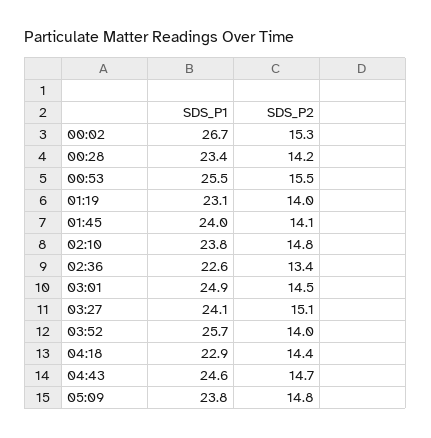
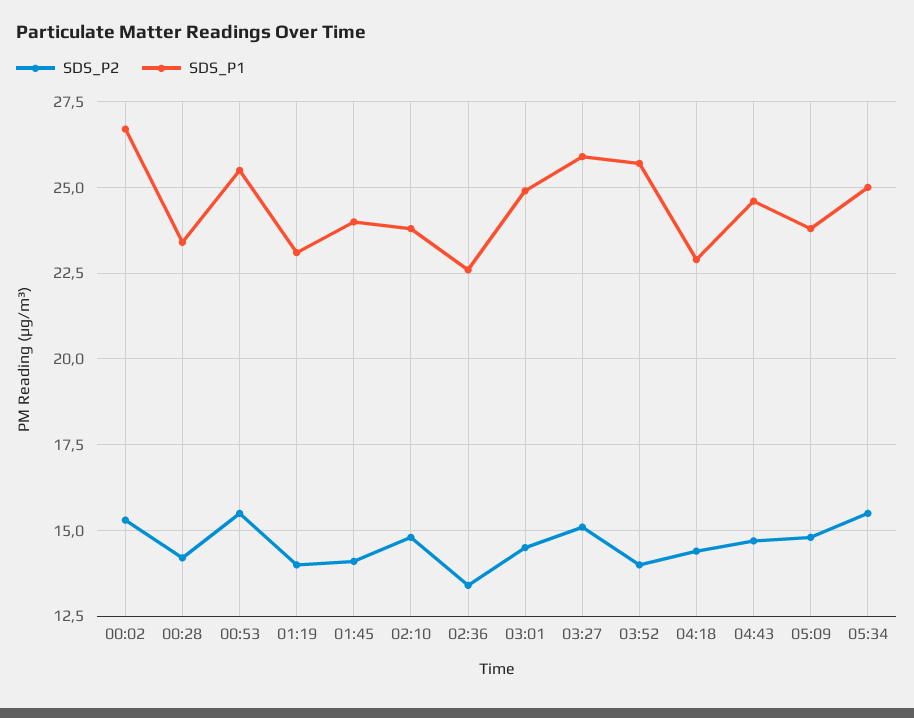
SDS_P1, 03:27: 24.1 -> 26
SDS_P2, 05:34: none -> 15.5
SDS_P1, 05:34: none -> 25

